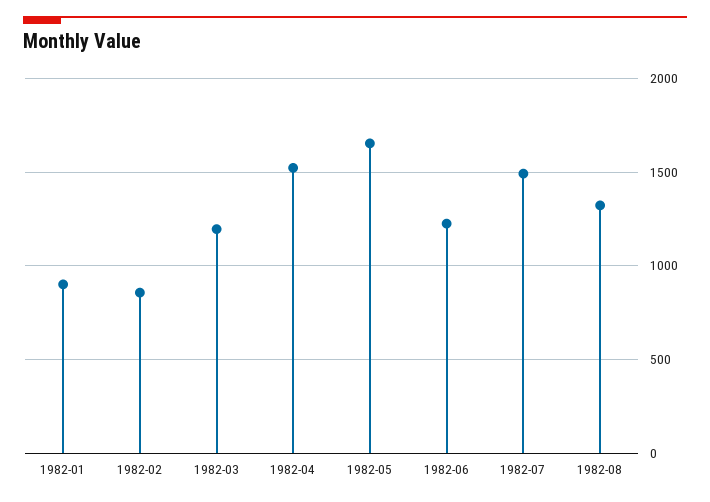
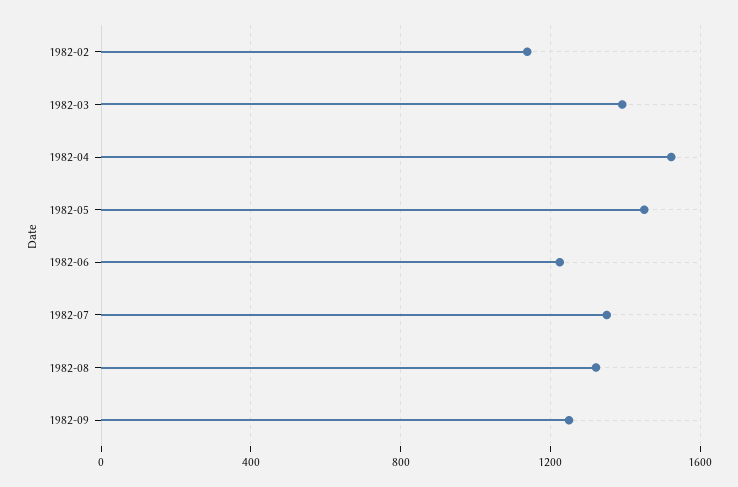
1982-01: 900 -> none
1982-02: 850 -> 1150
1982-03: 1200 -> 1400
1982-05: 1650 -> 1450
1982-07: 1500 -> 1350
1982-09: none -> 1250

